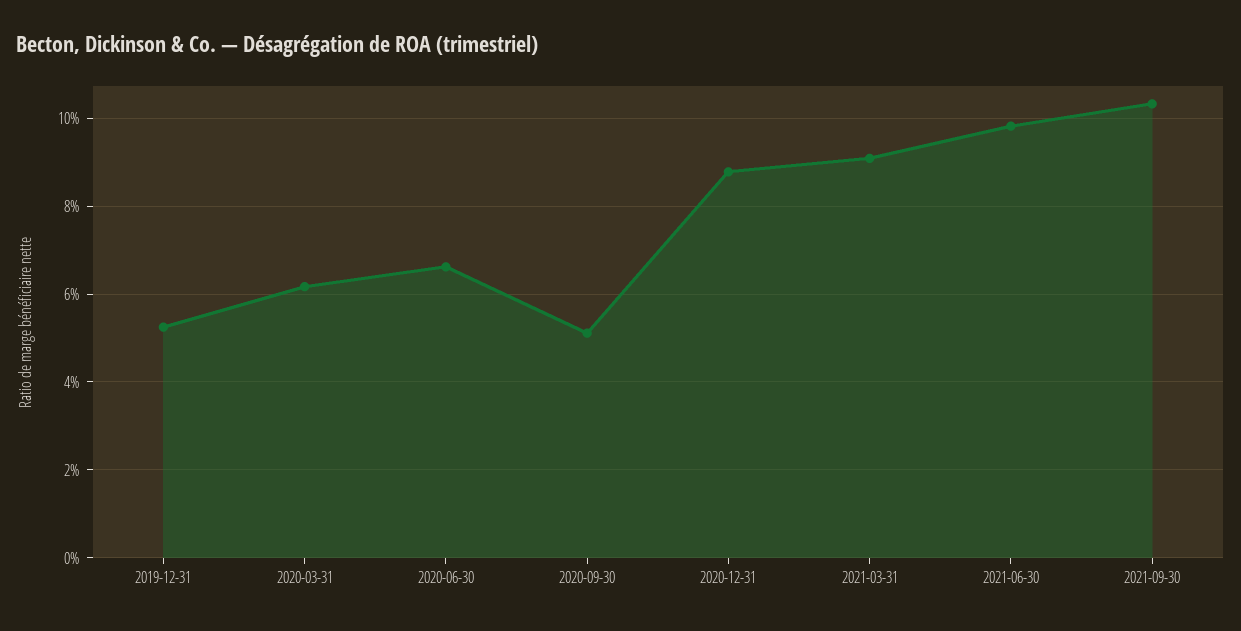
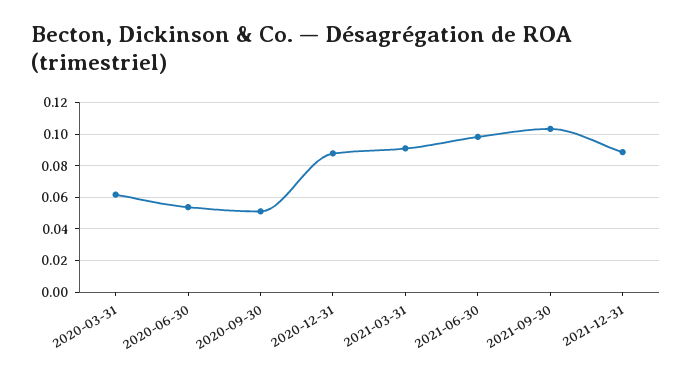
2019-12-31: 0.052 -> none
2020-06-30: 0.066 -> 0.055
2021-12-31: none -> 0.09

